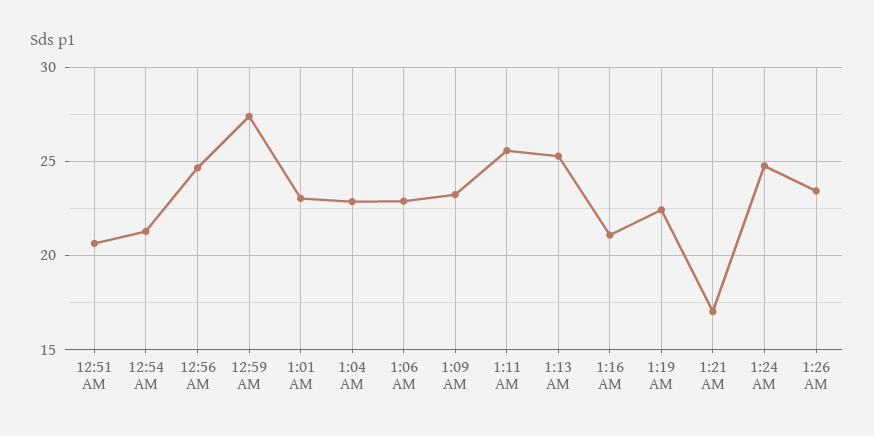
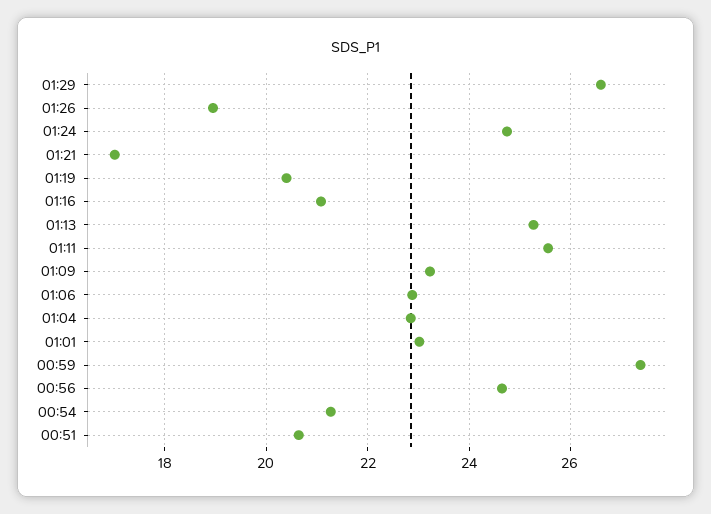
1:19 AM: 22.5 -> 20.4
1:26 AM: 23.5 -> 19
01:29: none -> 26.6

